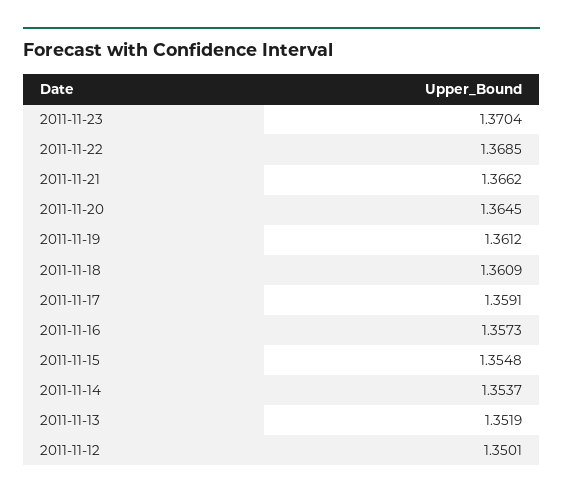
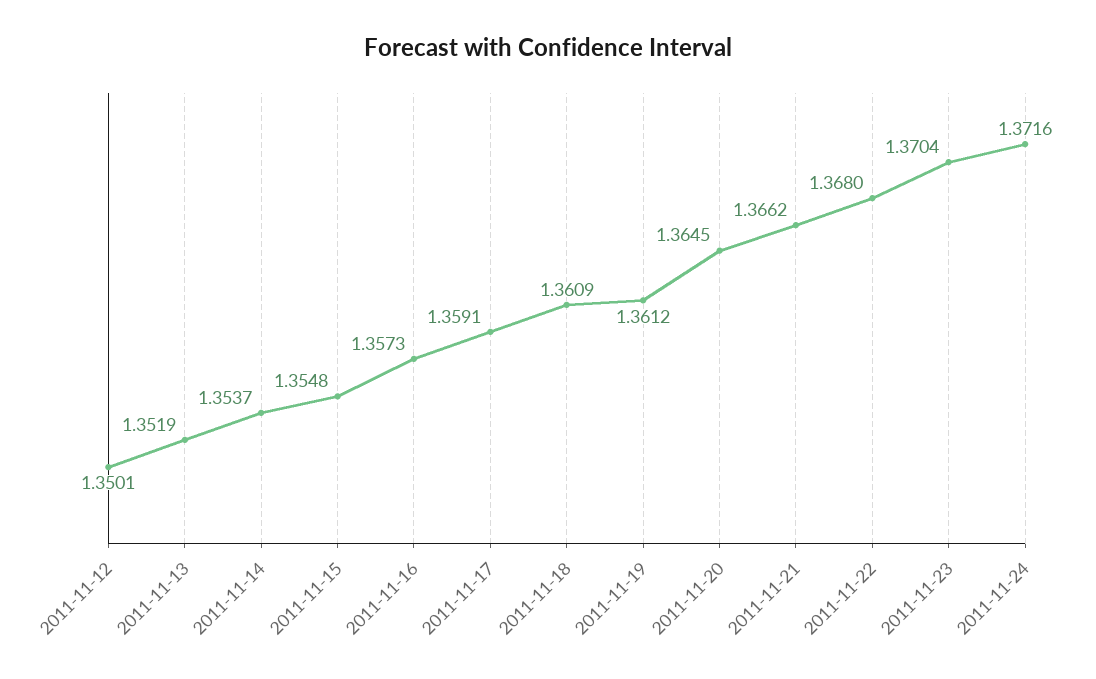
2011-11-22: 1.3685 -> 1.368
2011-11-24: none -> 1.3716

